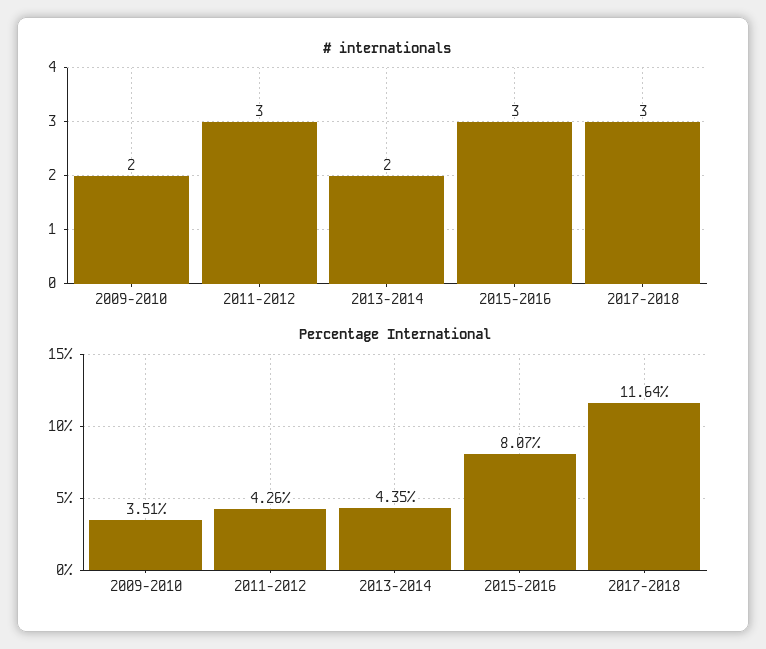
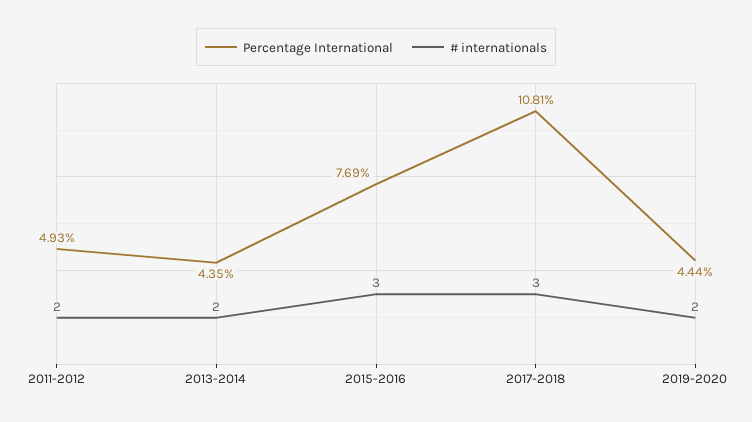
# internationals, 2009-2010: 2 -> none
# internationals, 2011-2012: 3 -> 2
Percentage International, 2009-2010: 3.51 -> none
Percentage International, 2011-2012: 4.26 -> 4.93
Percentage International, 2015-2016: 8.07 -> 7.69
Percentage International, 2017-2018: 11.64 -> 10.81
Percentage International, 2019-2020: none -> 4.44
# internationals, 2019-2020: none -> 2

